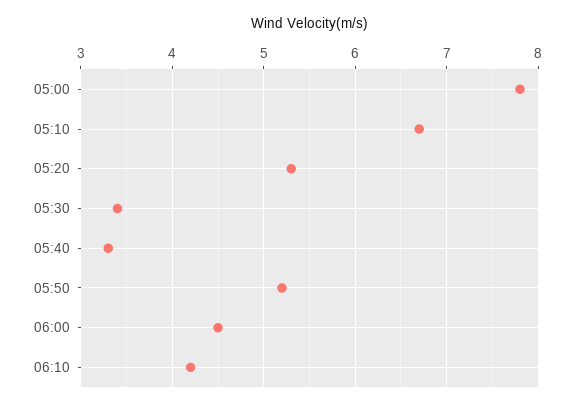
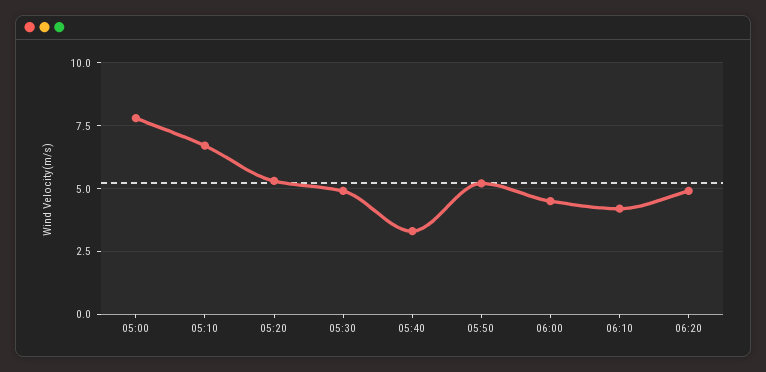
05:30: 3.4 -> 5
06:20: none -> 5

